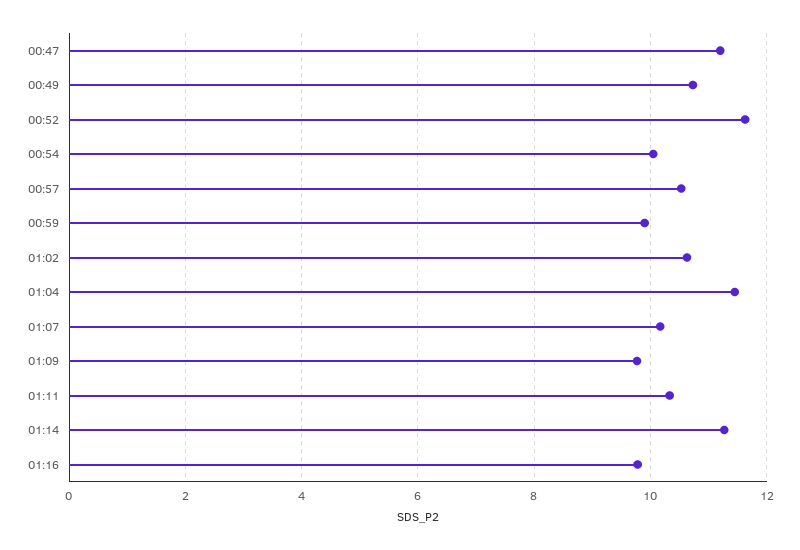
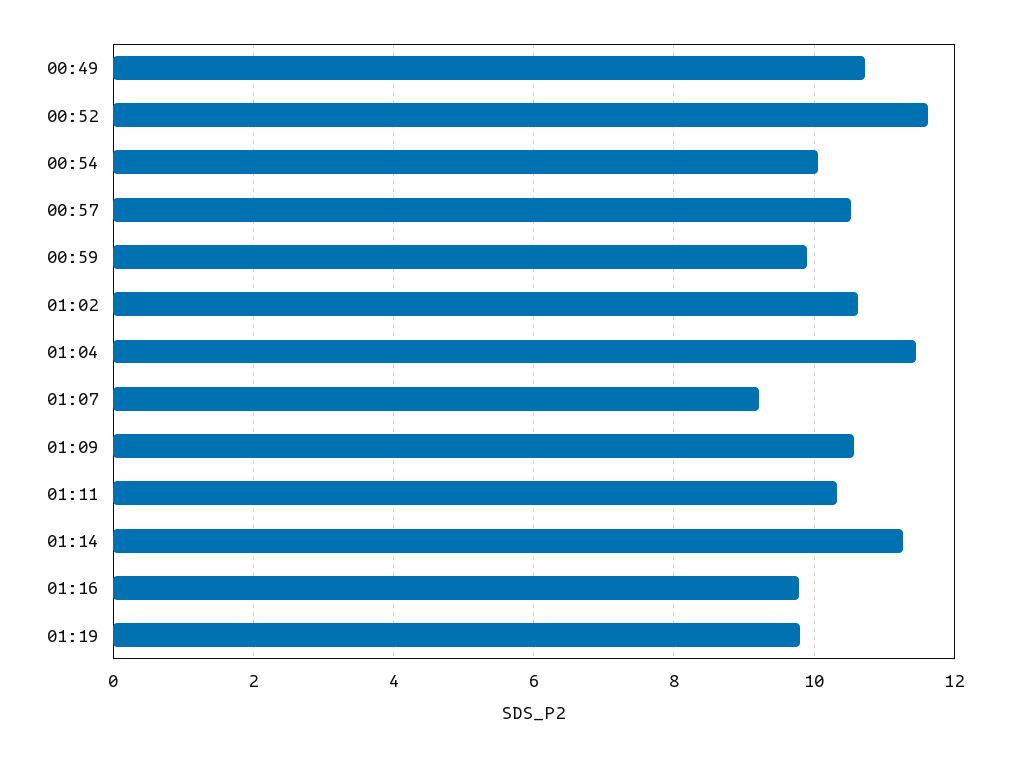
00:47: 11.2 -> none
01:07: 10.2 -> 9.2
01:09: 9.8 -> 10.6
01:19: none -> 9.8

